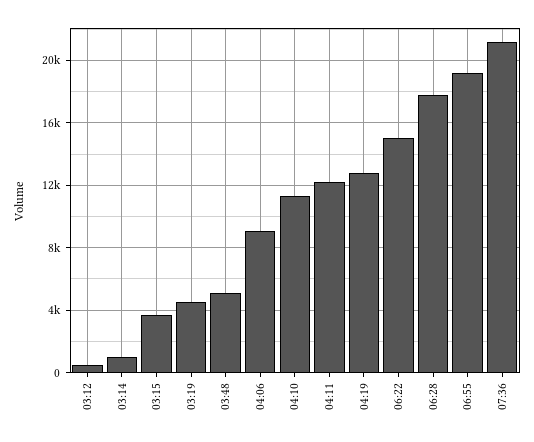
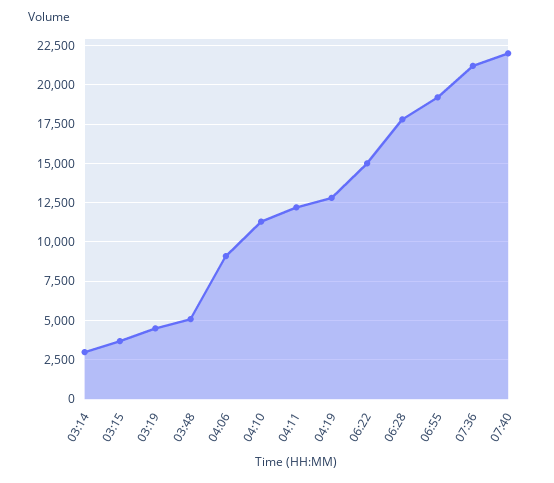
03:12: 500 -> none
03:14: 1000 -> 3000
07:40: none -> 22000

